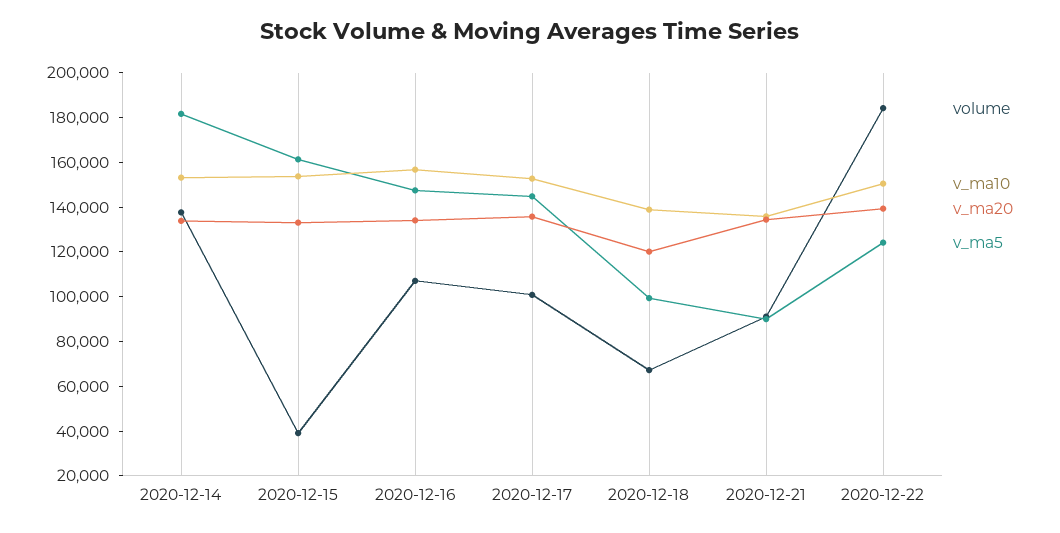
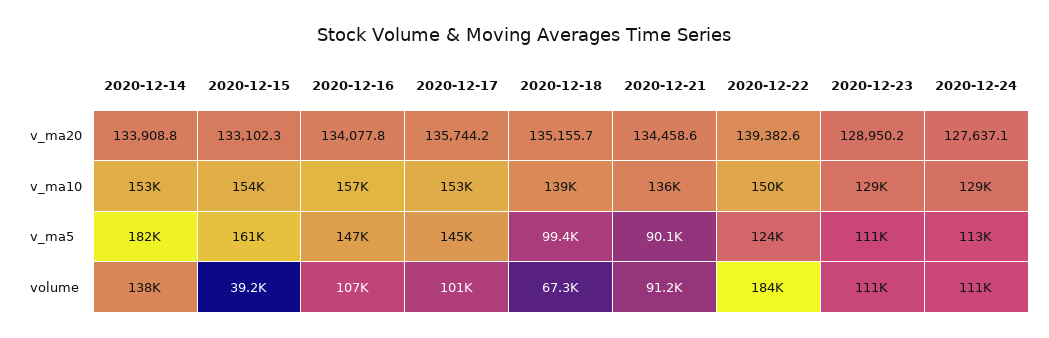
v_ma20, 2020-12-18: 120000 -> 135155.7
v_ma20, 2020-12-23: none -> 128950.2
v_ma20, 2020-12-24: none -> 127637.1
v_ma10, 2020-12-23: none -> 129000
v_ma10, 2020-12-24: none -> 129000
v_ma5, 2020-12-23: none -> 111000
v_ma5, 2020-12-24: none -> 113000
volume, 2020-12-23: none -> 111000
volume, 2020-12-24: none -> 111000

